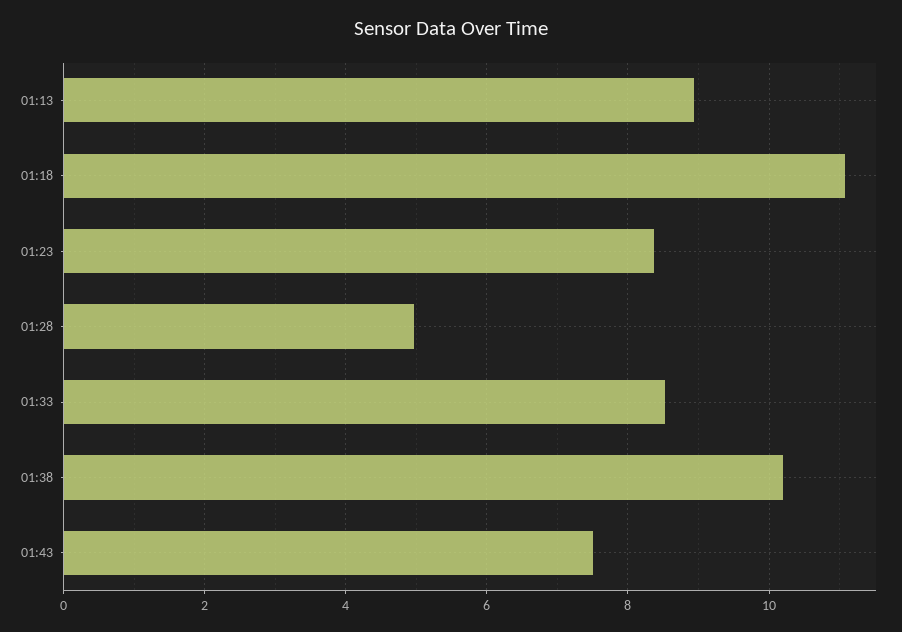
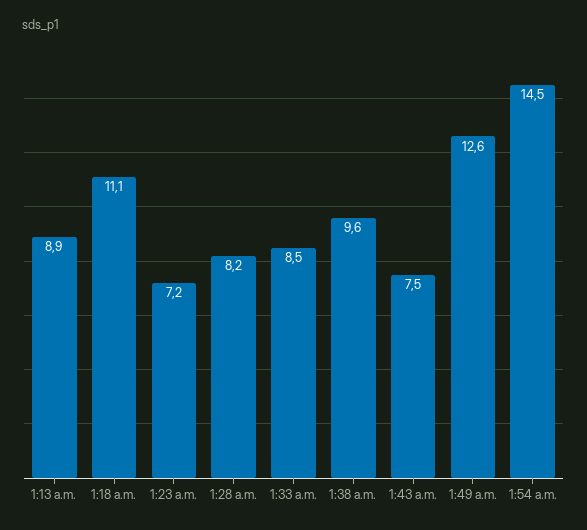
01:23: 8.4 -> 7.2
01:28: 5 -> 8.2
01:38: 10.2 -> 9.6
1:49 a.m.: none -> 12.6
1:54 a.m.: none -> 14.5

